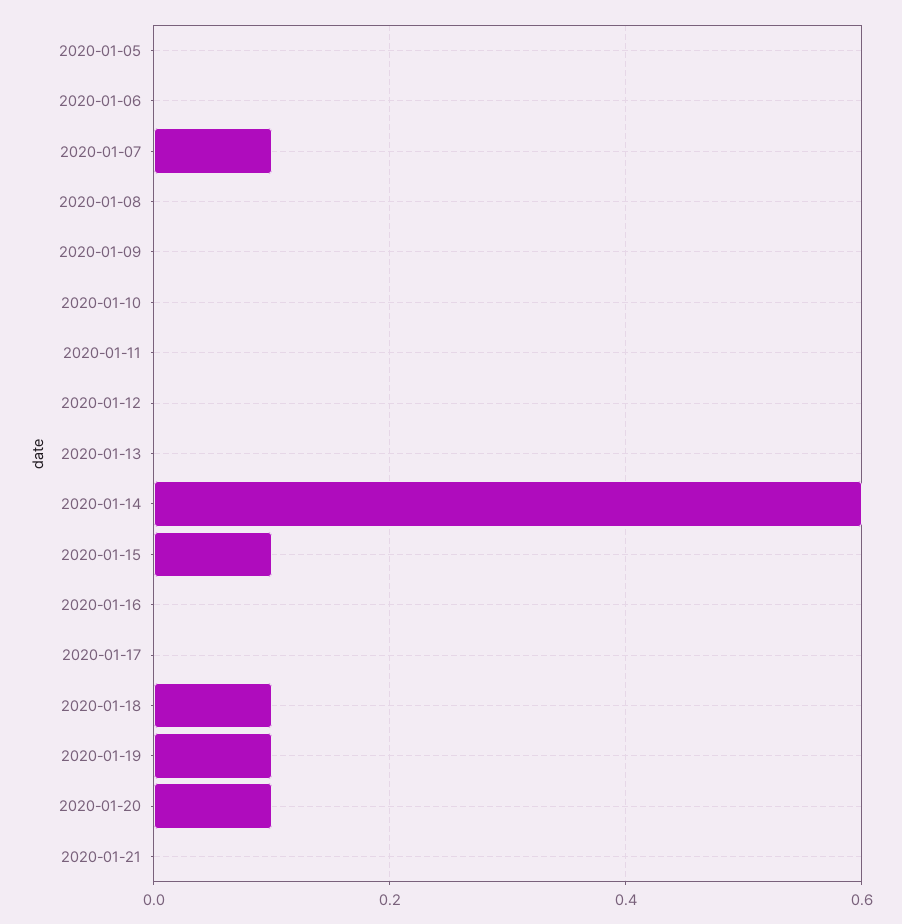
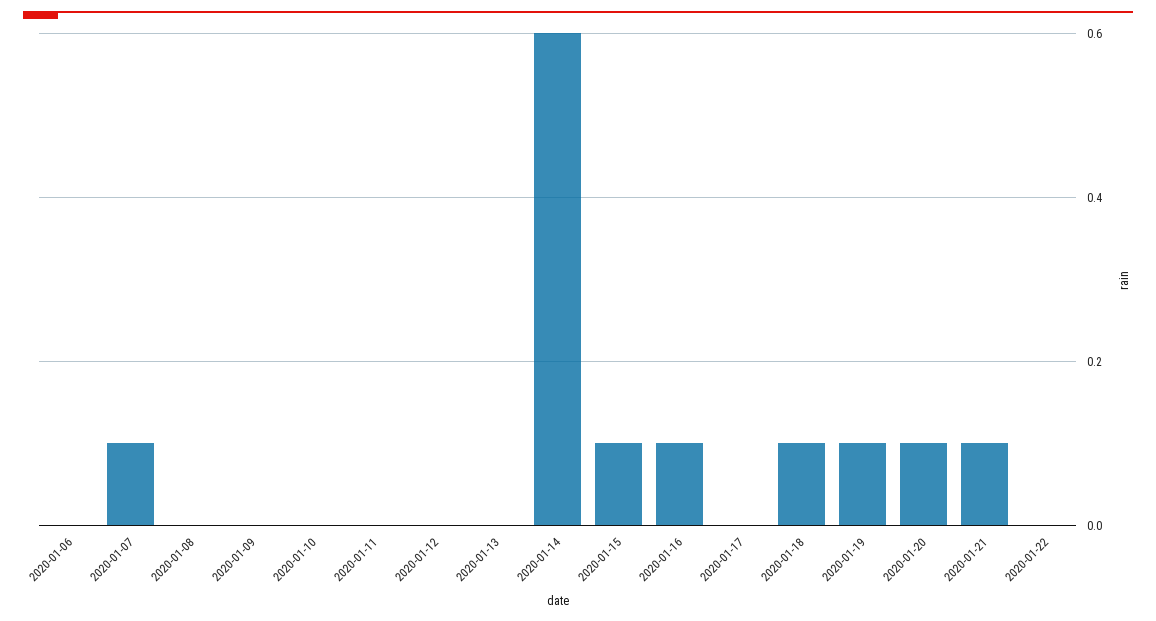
2020-01-05: 0 -> none
2020-01-16: 0 -> 0.1
2020-01-21: 0 -> 0.1
2020-01-22: none -> 0

